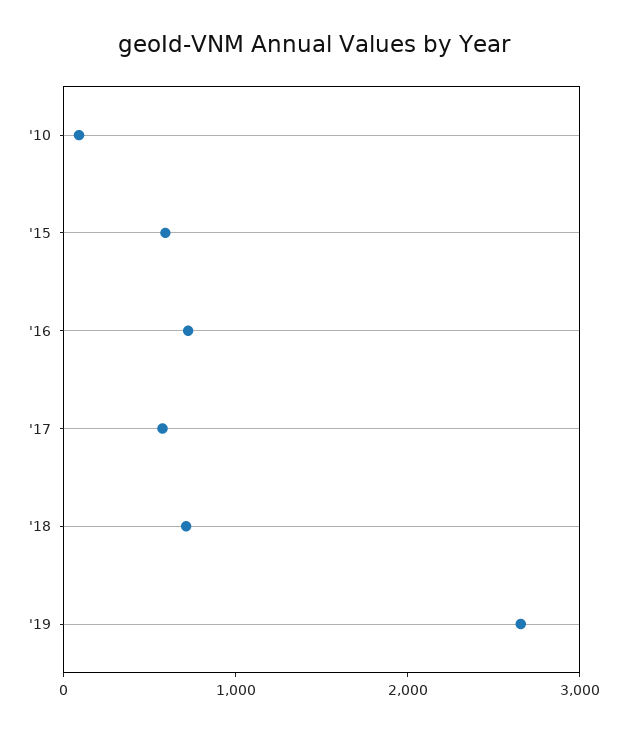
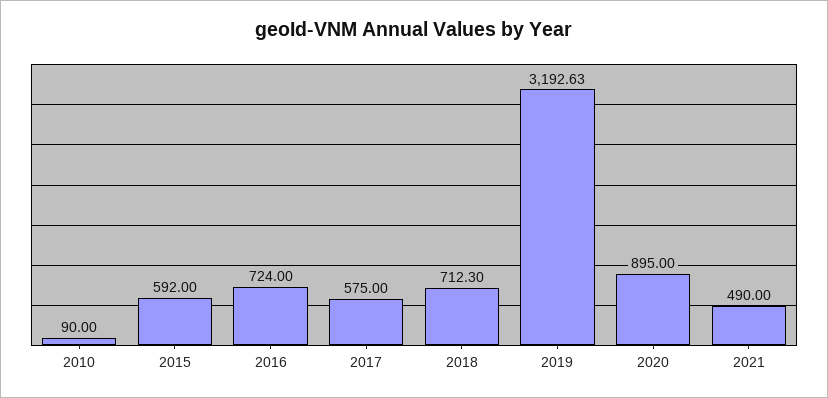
'19: 2600 -> 3192.63
2020: none -> 895
2021: none -> 490

